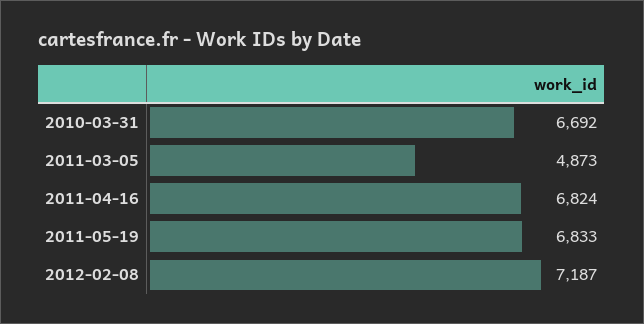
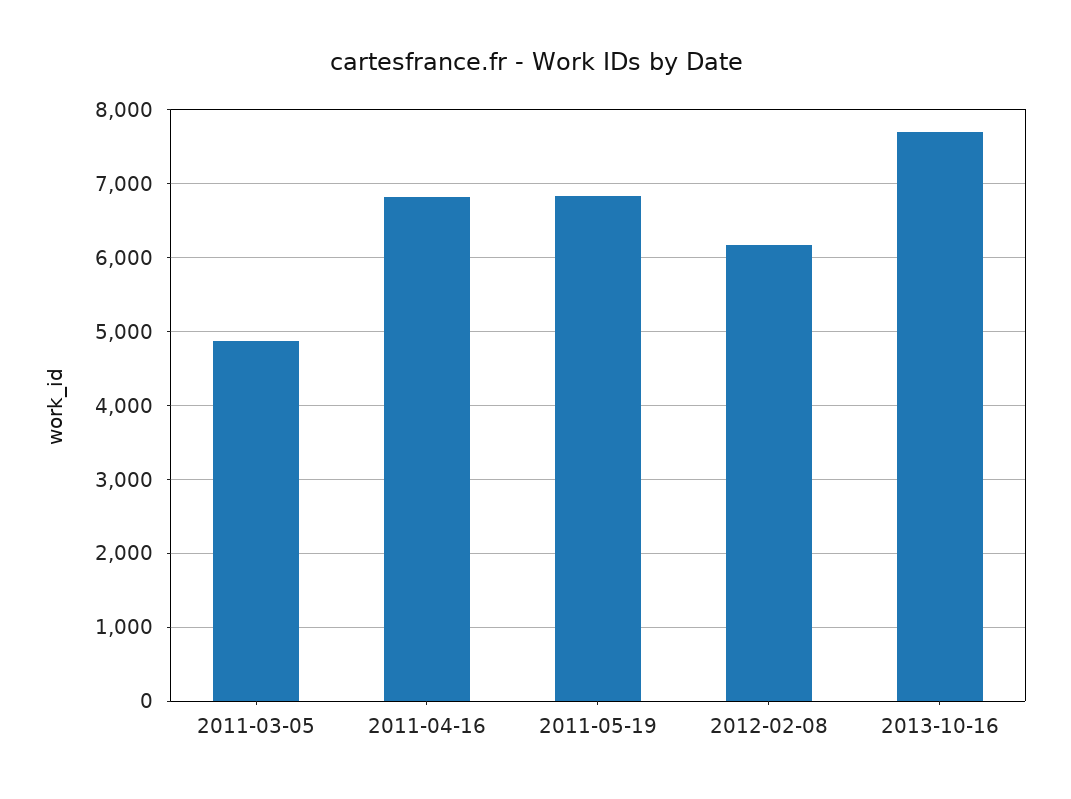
2010-03-31: 6692 -> none
2012-02-08: 7187 -> 6200
2013-10-16: none -> 7700

